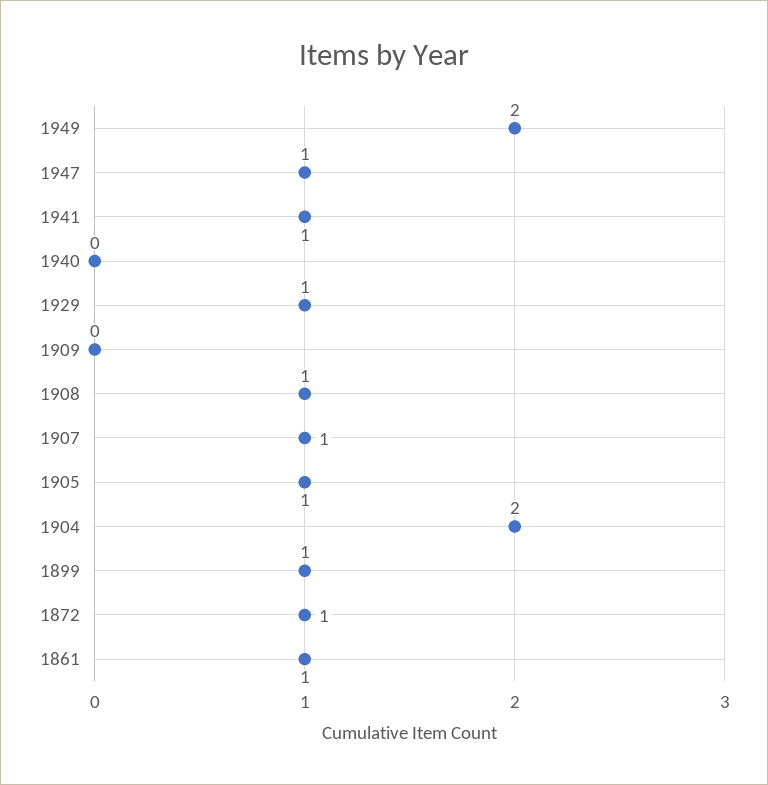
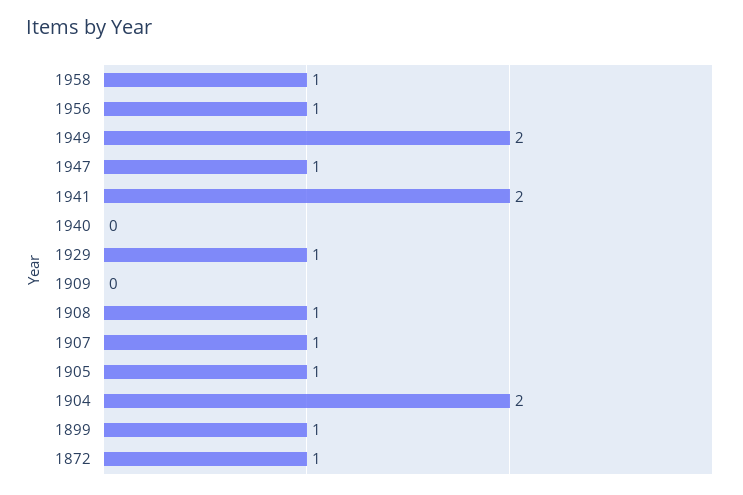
1941: 1 -> 2
1861: 1 -> none
1958: none -> 1
1956: none -> 1

